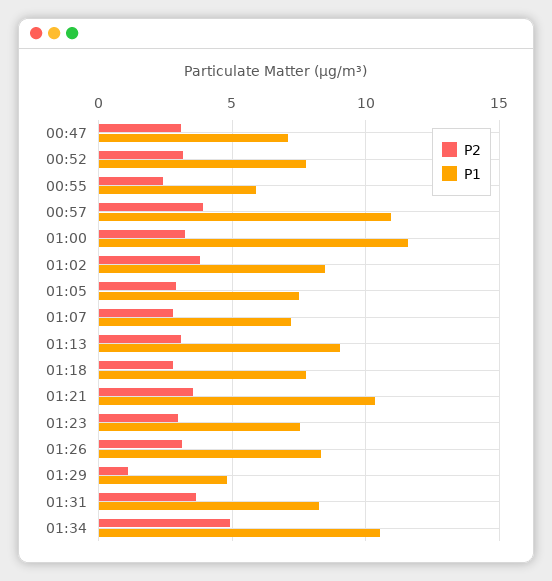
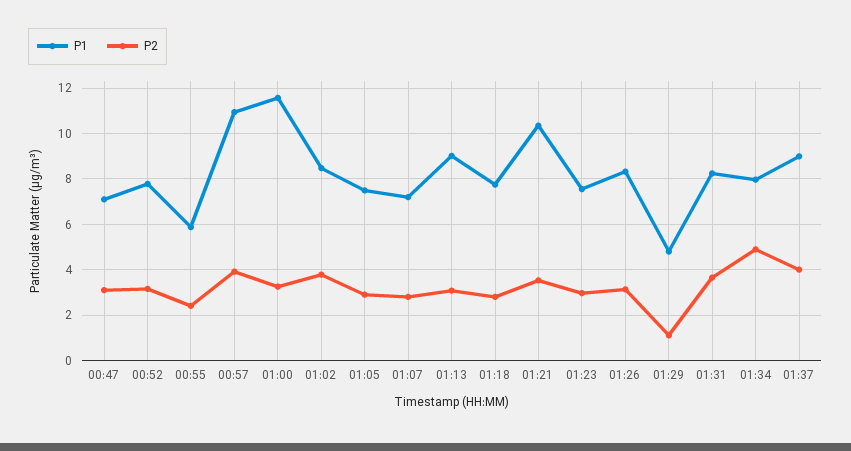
P1, 01:34: 10.5 -> 8
P1, 01:37: none -> 9
P2, 01:37: none -> 4

